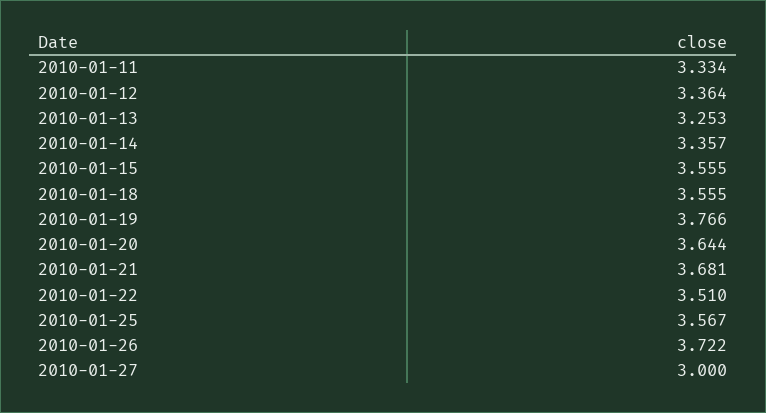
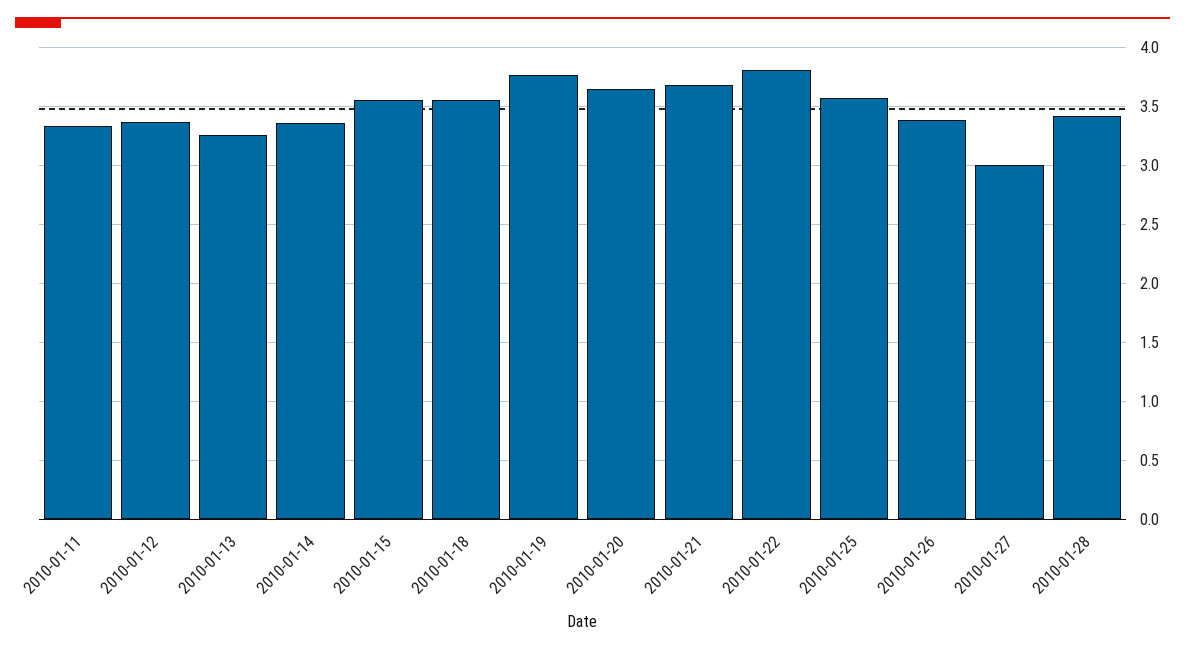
2010-01-22: 3.51 -> 3.8
2010-01-26: 3.722 -> 3.4
2010-01-28: none -> 3.4

